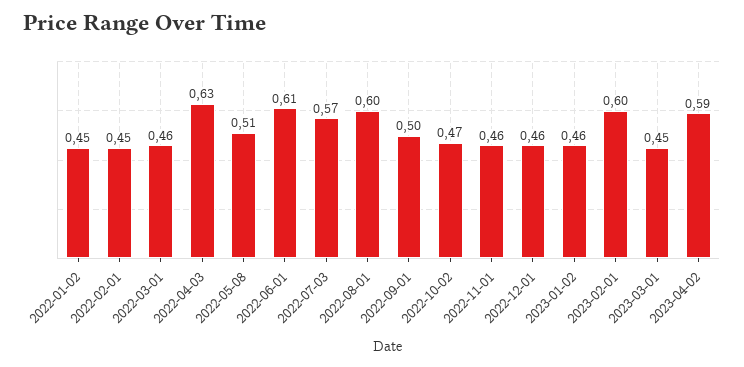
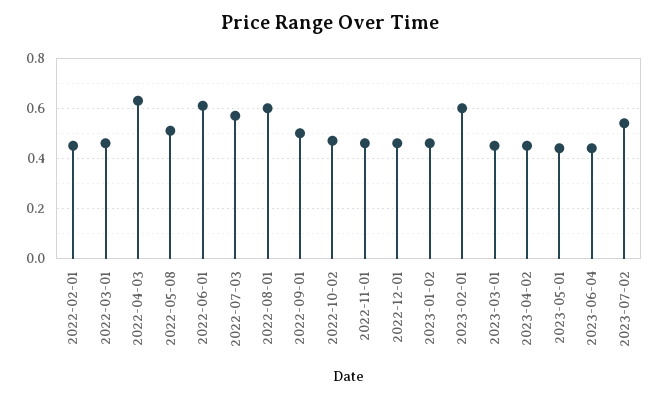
2022-01-02: 0.45 -> none
2023-04-02: 0.59 -> 0.45
2023-05-01: none -> 0.45
2023-06-04: none -> 0.45
2023-07-02: none -> 0.55

